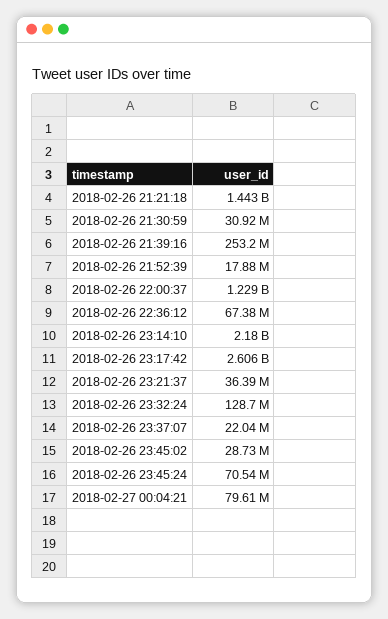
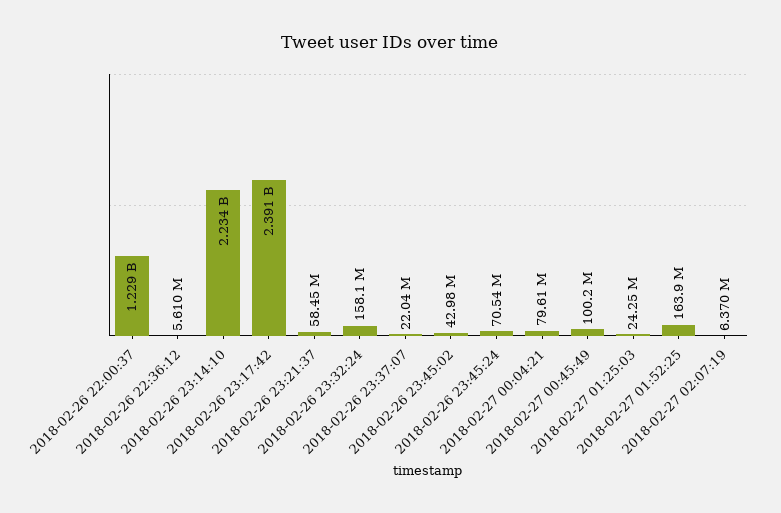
2018-02-26 21:21:18: 1443000000 -> none
2018-02-26 21:30:59: 30920000 -> none
2018-02-26 21:39:16: 253200000 -> none
2018-02-26 21:52:39: 17880000 -> none
2018-02-26 22:36:12: 67380000 -> 5610000
2018-02-26 23:14:10: 2180000000 -> 2234000000
2018-02-26 23:17:42: 2606000000 -> 2391000000
2018-02-26 23:21:37: 36390000 -> 58450000
2018-02-26 23:32:24: 128700000 -> 158100000
2018-02-26 23:45:02: 28730000 -> 42980000
2018-02-27 00:45:49: none -> 100200000
2018-02-27 01:25:03: none -> 24250000
2018-02-27 01:52:25: none -> 163900000
2018-02-27 02:07:19: none -> 6370000

